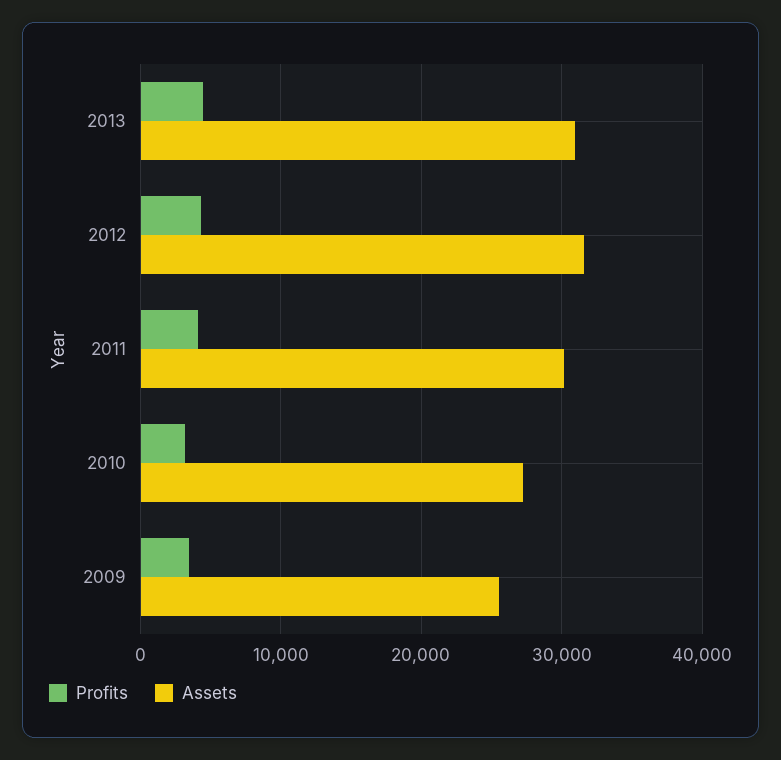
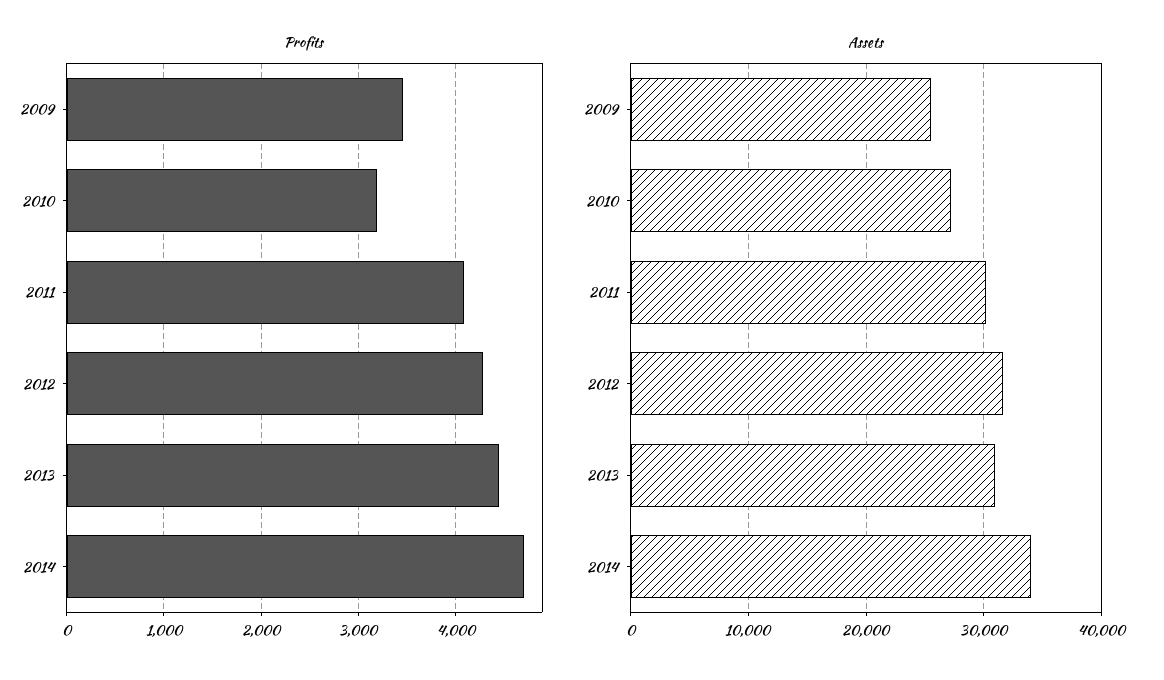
Profits, 2014: none -> 4700
Assets, 2014: none -> 34000

